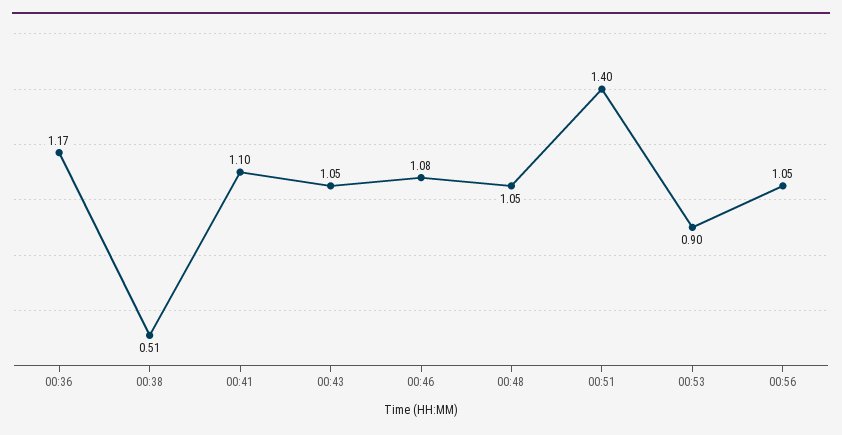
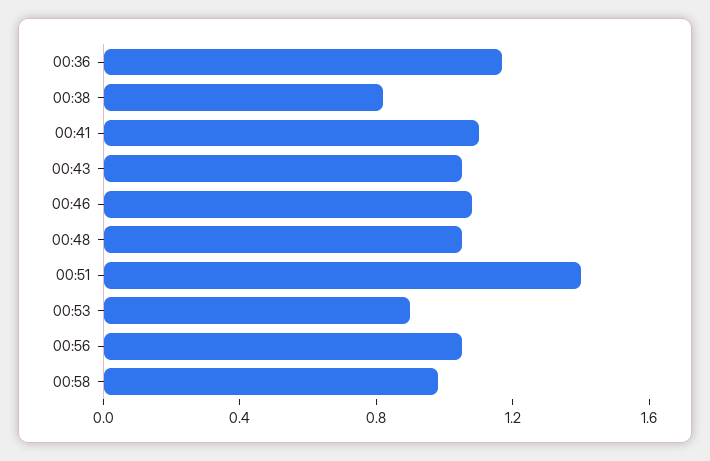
00:38: 0.51 -> 0.8
00:58: none -> 1

